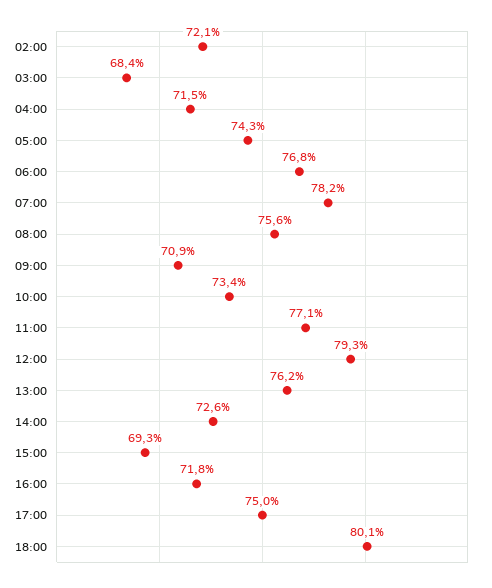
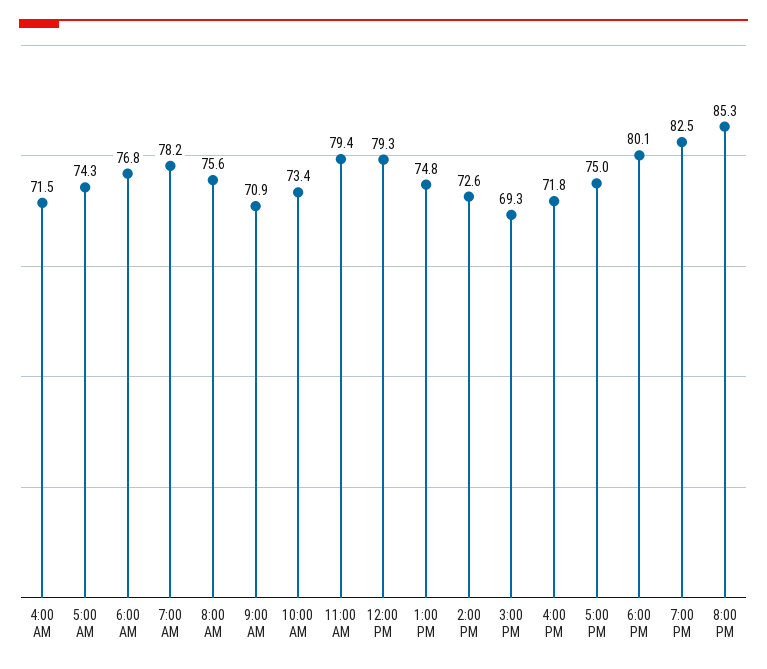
02:00: 72.1 -> none
03:00: 68.4 -> none
11:00: 77.1 -> 79.4
13:00: 76.2 -> 74.8
7:00 PM: none -> 82.5
8:00 PM: none -> 85.3

